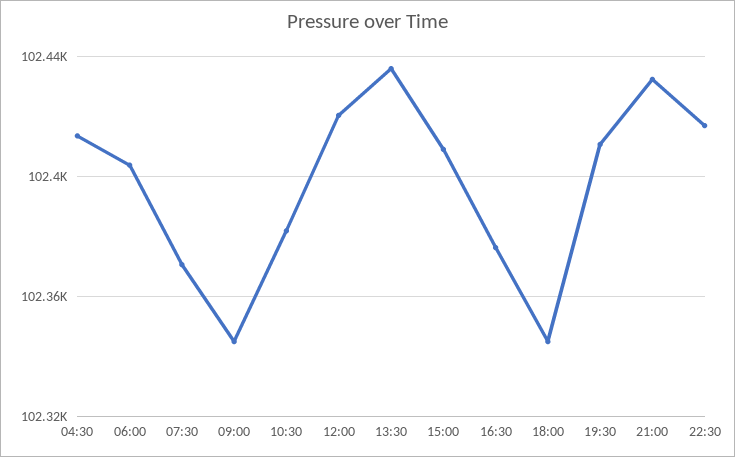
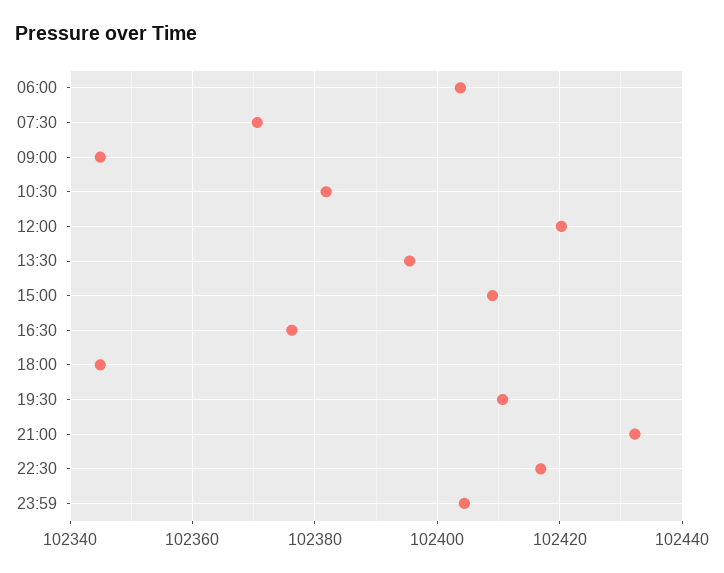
04:30: 102415 -> none
13:30: 102435 -> 102396
23:59: none -> 102404

